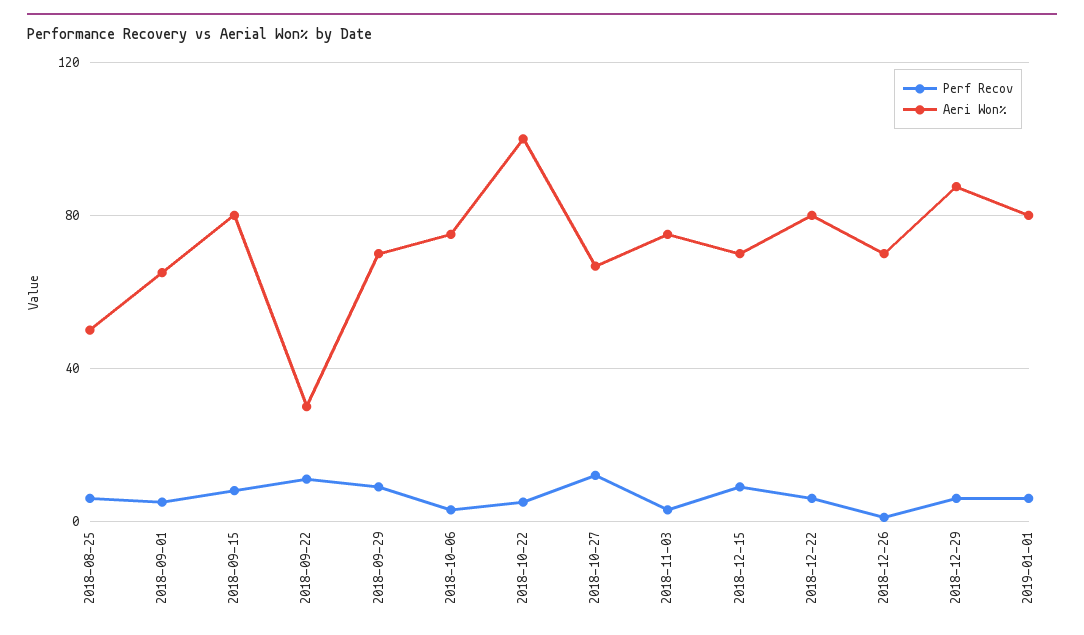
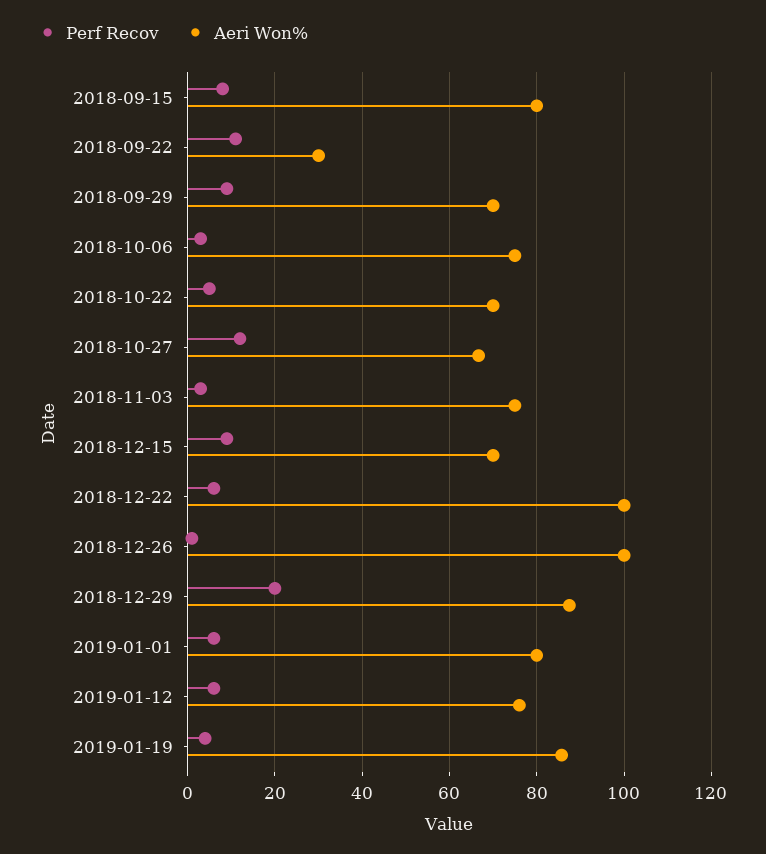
Perf Recov, 2018-08-25: 5 -> none
Aeri Won%, 2018-08-25: 50 -> none
Perf Recov, 2018-09-01: 5 -> none
Aeri Won%, 2018-09-01: 65 -> none
Aeri Won%, 2018-10-22: 100 -> 70
Aeri Won%, 2018-12-22: 80 -> 100
Aeri Won%, 2018-12-26: 70 -> 100
Perf Recov, 2018-12-29: 5 -> 20
Perf Recov, 2019-01-12: none -> 6
Aeri Won%, 2019-01-12: none -> 76
Perf Recov, 2019-01-19: none -> 4
Aeri Won%, 2019-01-19: none -> 86

